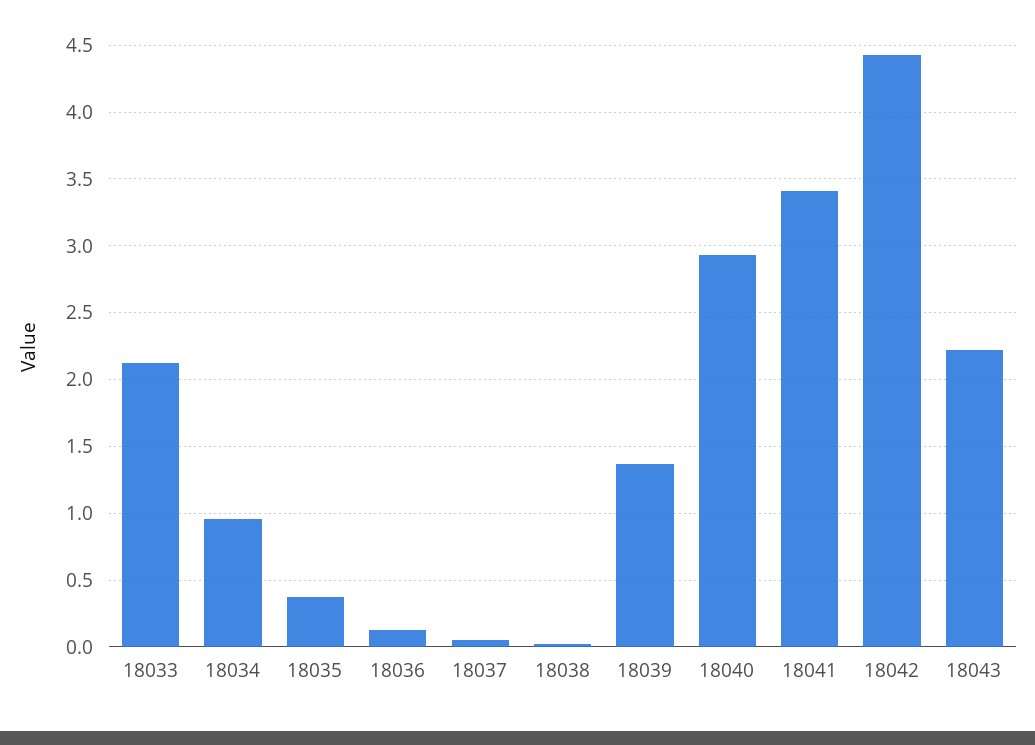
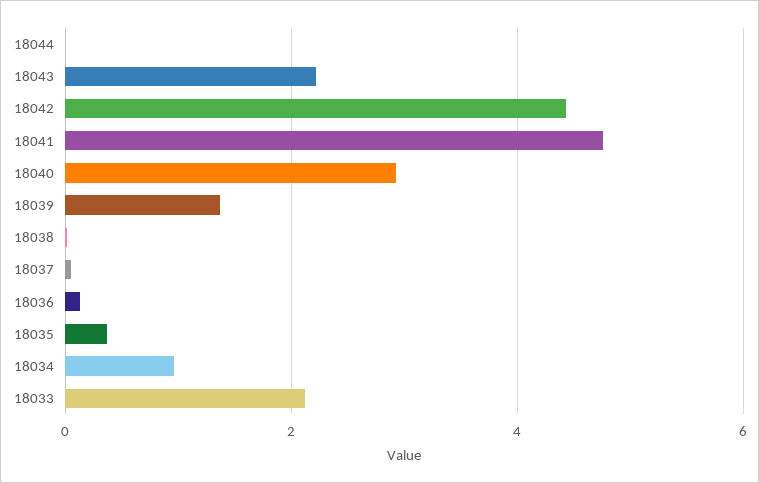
18041: 3.4 -> 4.8
18044: none -> 0

